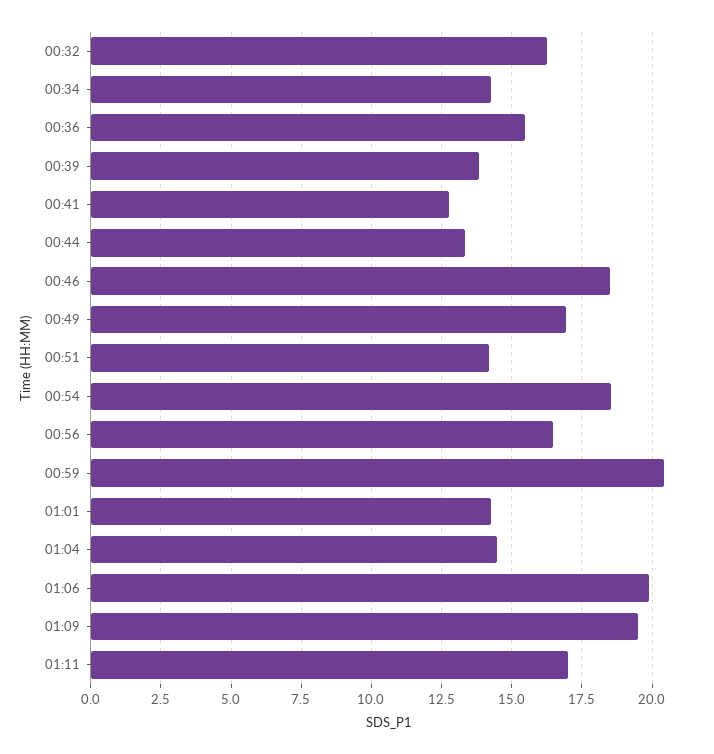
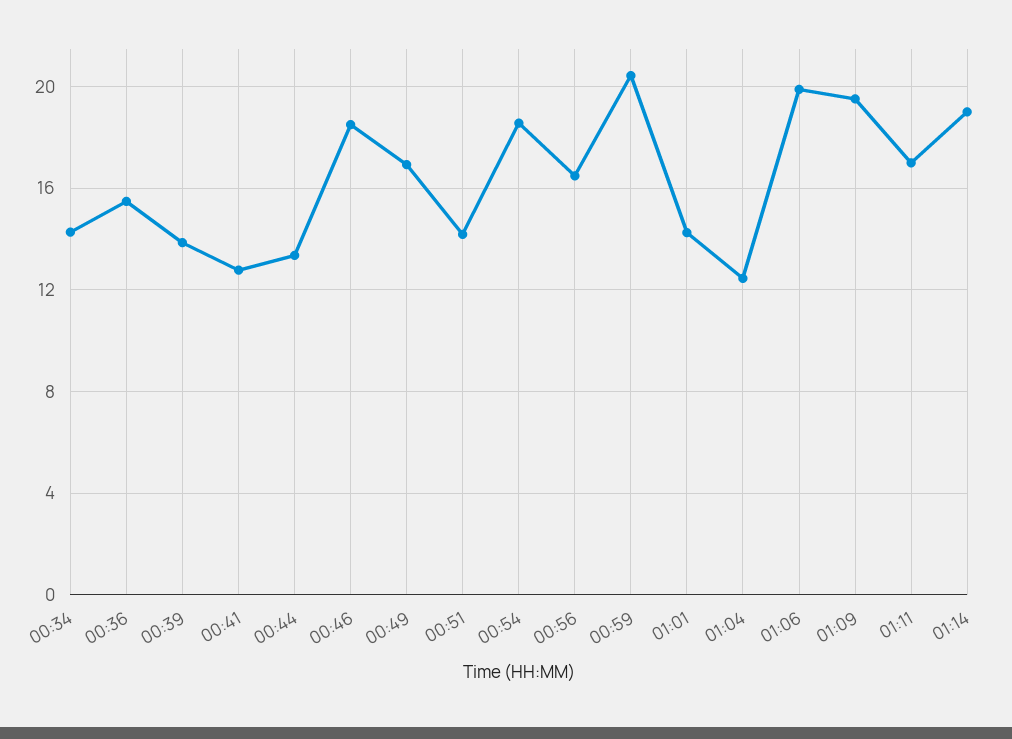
00:32: 16.25 -> none
01:04: 14.5 -> 12.5
01:14: none -> 19

